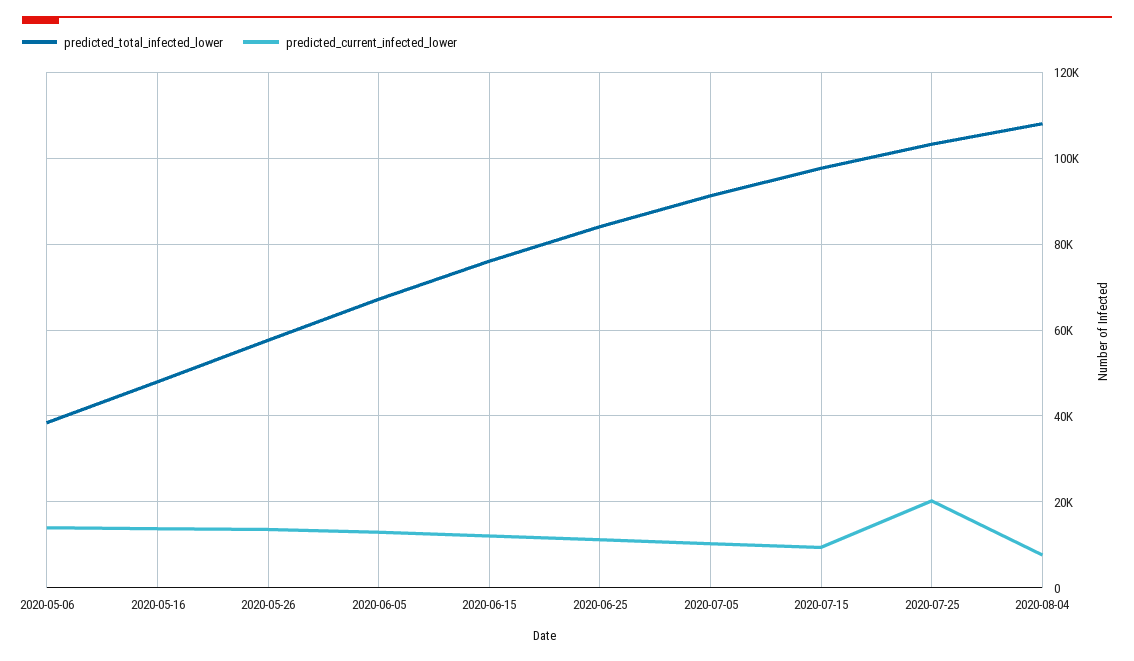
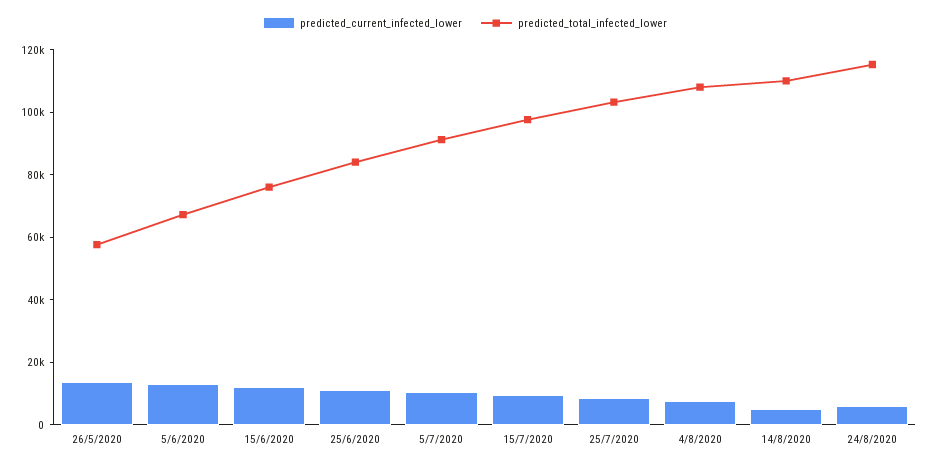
predicted_total_infected_lower, 2020-05-06: 38000 -> none
predicted_current_infected_lower, 2020-05-06: 14000 -> none
predicted_total_infected_lower, 2020-05-16: 48000 -> none
predicted_current_infected_lower, 2020-05-16: 14000 -> none
predicted_current_infected_lower, 2020-07-25: 20000 -> 10000
predicted_current_infected_lower, 14/8/2020: none -> 5000
predicted_total_infected_lower, 14/8/2020: none -> 110000
predicted_current_infected_lower, 24/8/2020: none -> 5000
predicted_total_infected_lower, 24/8/2020: none -> 115000

